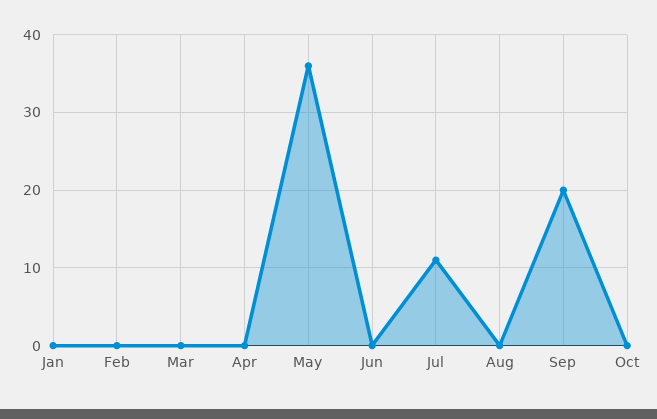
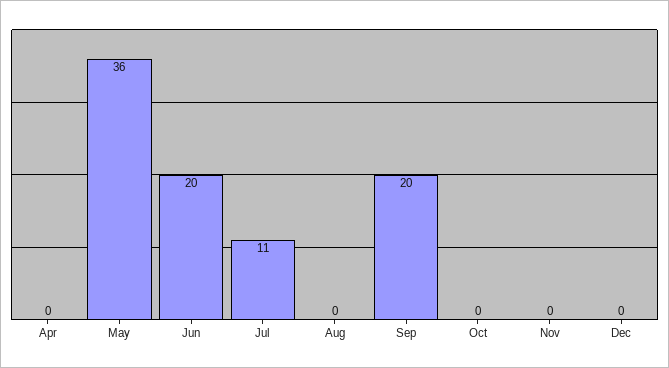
Jan: 0 -> none
Feb: 0 -> none
Mar: 0 -> none
Jun: 0 -> 20
Nov: none -> 0
Dec: none -> 0

